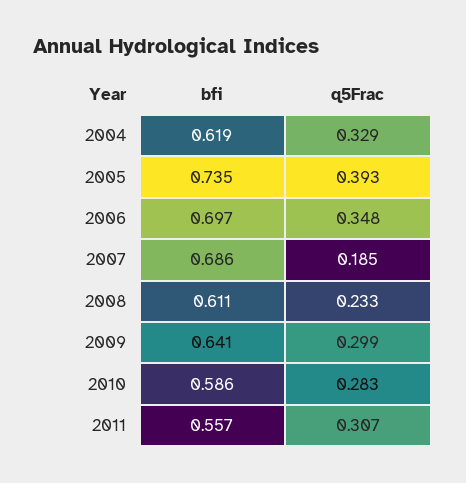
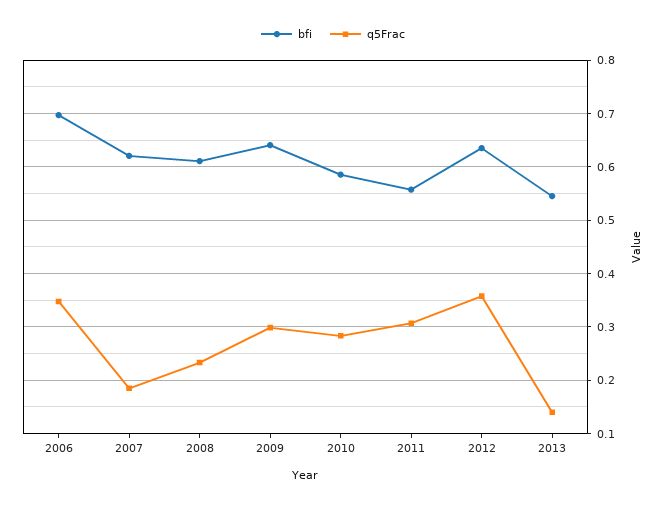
bfi, 2004: 0.619 -> none
q5Frac, 2004: 0.329 -> none
bfi, 2005: 0.735 -> none
q5Frac, 2005: 0.393 -> none
bfi, 2007: 0.686 -> 0.62
bfi, 2012: none -> 0.64
q5Frac, 2012: none -> 0.36
bfi, 2013: none -> 0.54
q5Frac, 2013: none -> 0.14

